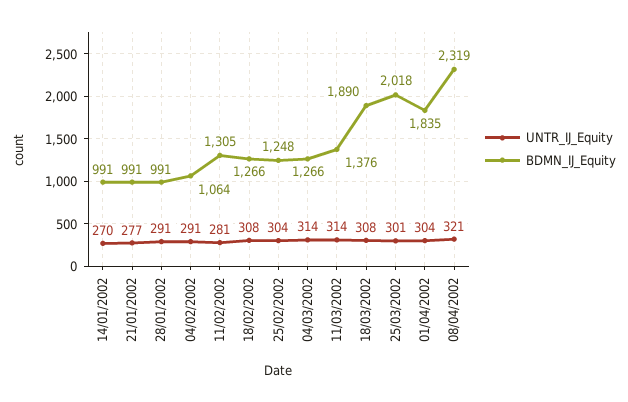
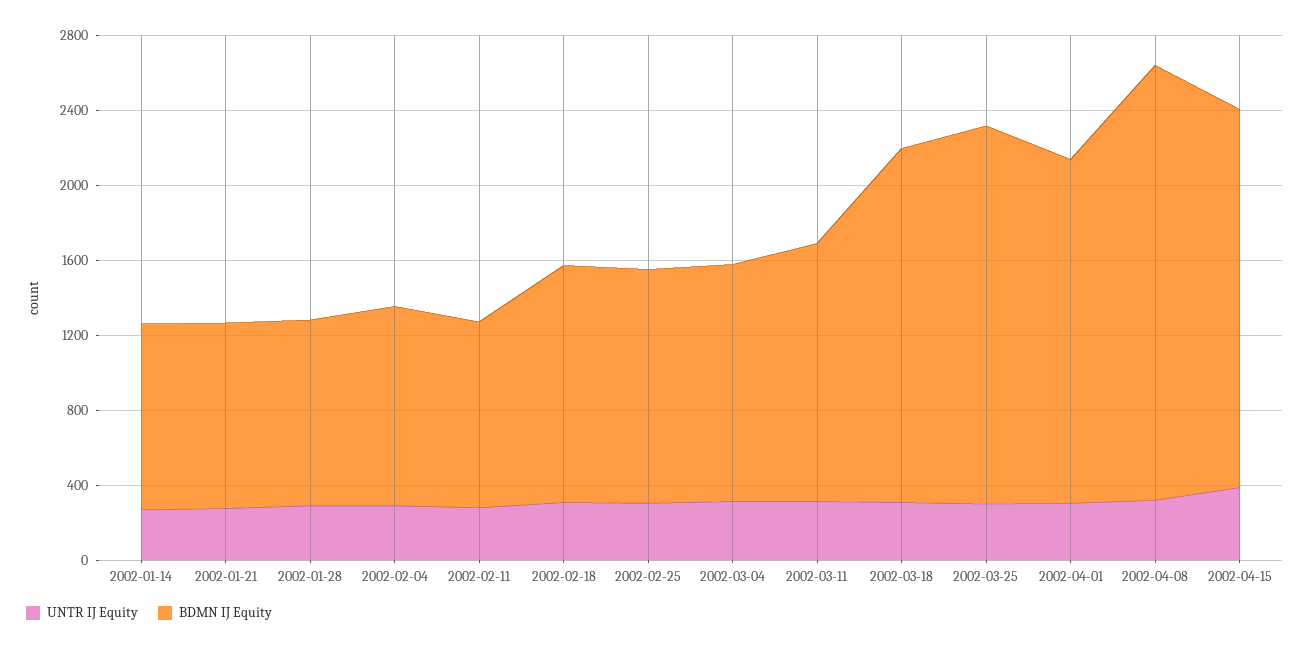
BDMN_IJ_Equity, 11/02/2002: 1305 -> 1000
UNTR_IJ_Equity, 2002-04-15: none -> 400
BDMN_IJ_Equity, 2002-04-15: none -> 2000

